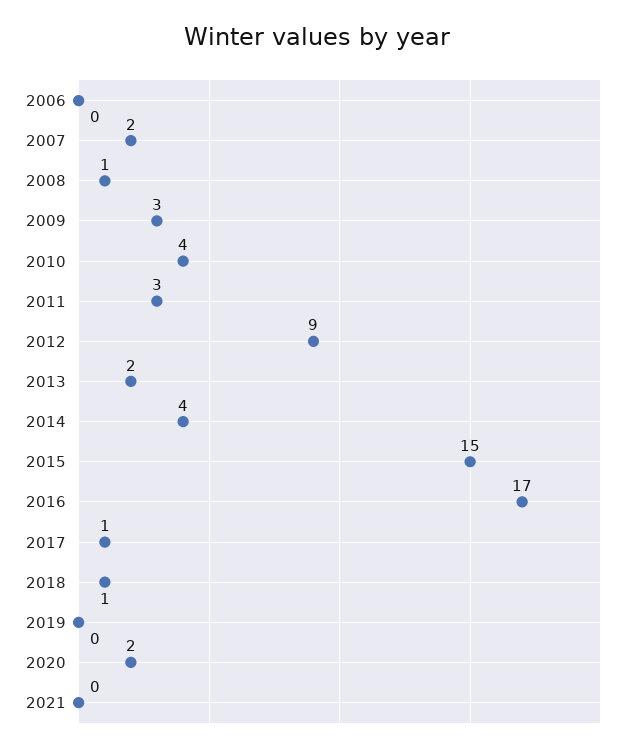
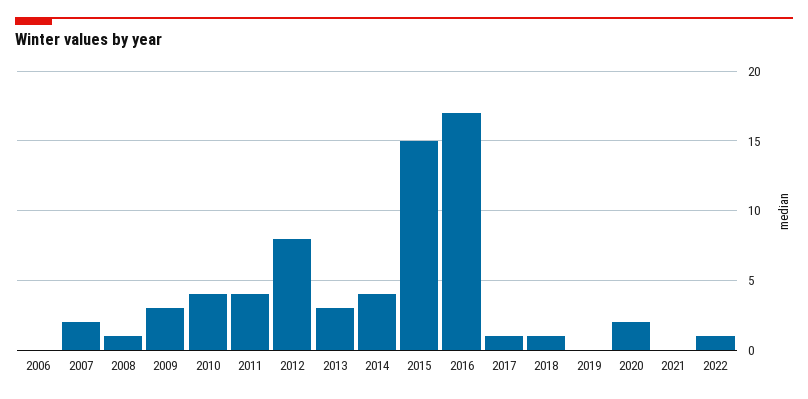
2011: 3 -> 4
2012: 9 -> 8
2013: 2 -> 3
2022: none -> 1

